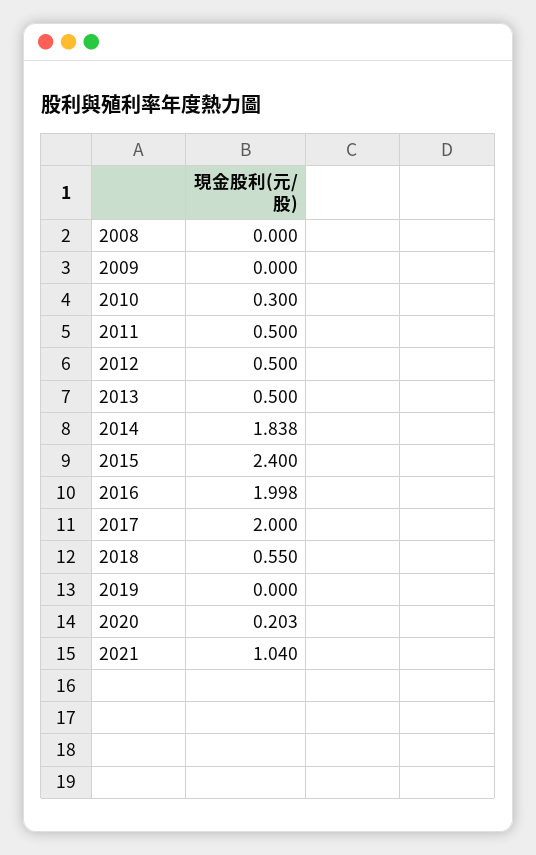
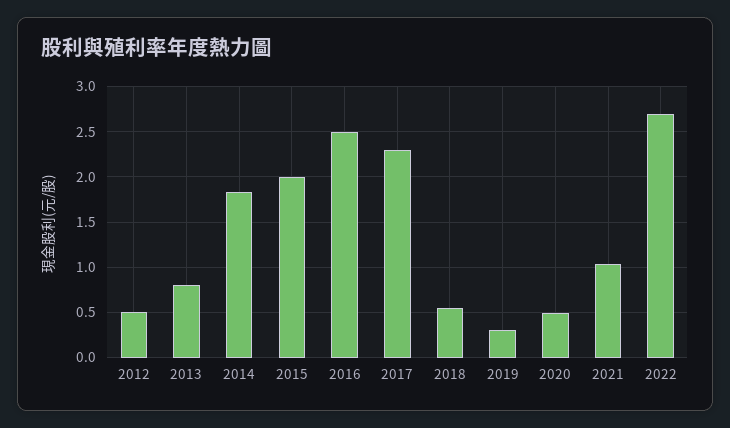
2008: 0 -> none
2009: 0 -> none
2010: 0.3 -> none
2011: 0.5 -> none
2013: 0.5 -> 0.8
2015: 2.4 -> 2
2016: 1.998 -> 2.5
2017: 2 -> 2.3
2019: 0 -> 0.3
2020: 0.203 -> 0.5
2022: none -> 2.7

